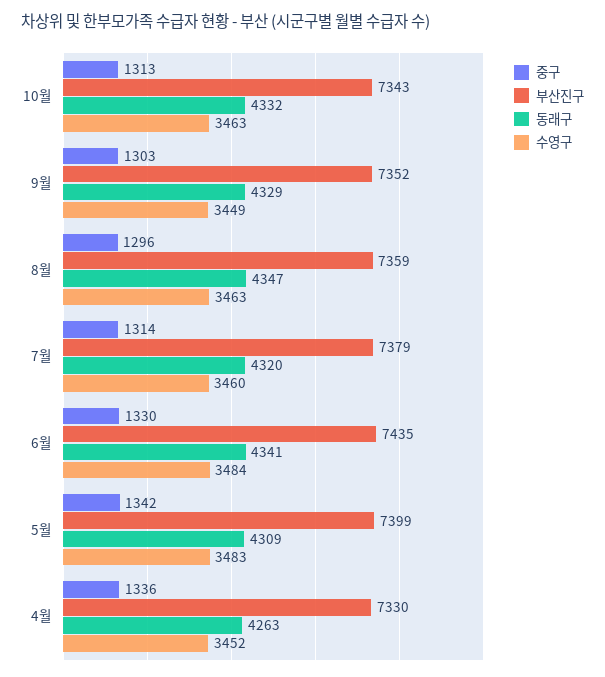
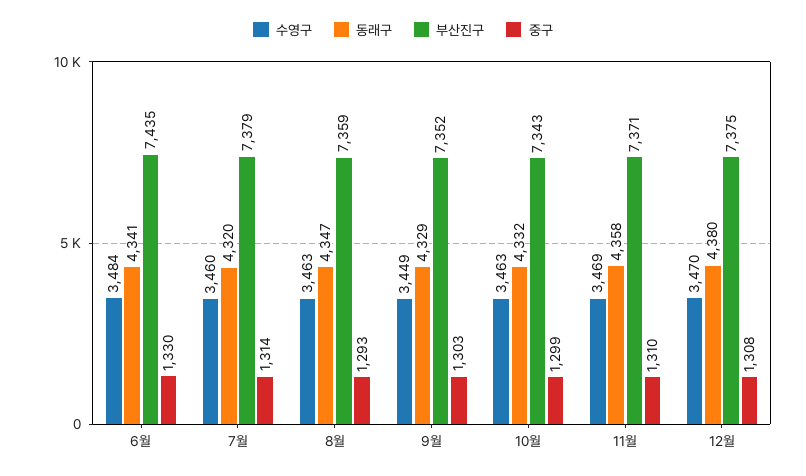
중구, 10월: 1313 -> 1299
중구, 8월: 1296 -> 1293
중구, 5월: 1342 -> none
부산진구, 5월: 7399 -> none
동래구, 5월: 4309 -> none
수영구, 5월: 3483 -> none
중구, 4월: 1336 -> none
부산진구, 4월: 7330 -> none
동래구, 4월: 4263 -> none
수영구, 4월: 3452 -> none
수영구, 11월: none -> 3469
동래구, 11월: none -> 4358
부산진구, 11월: none -> 7371
중구, 11월: none -> 1310
수영구, 12월: none -> 3470
동래구, 12월: none -> 4380
부산진구, 12월: none -> 7375
중구, 12월: none -> 1308

